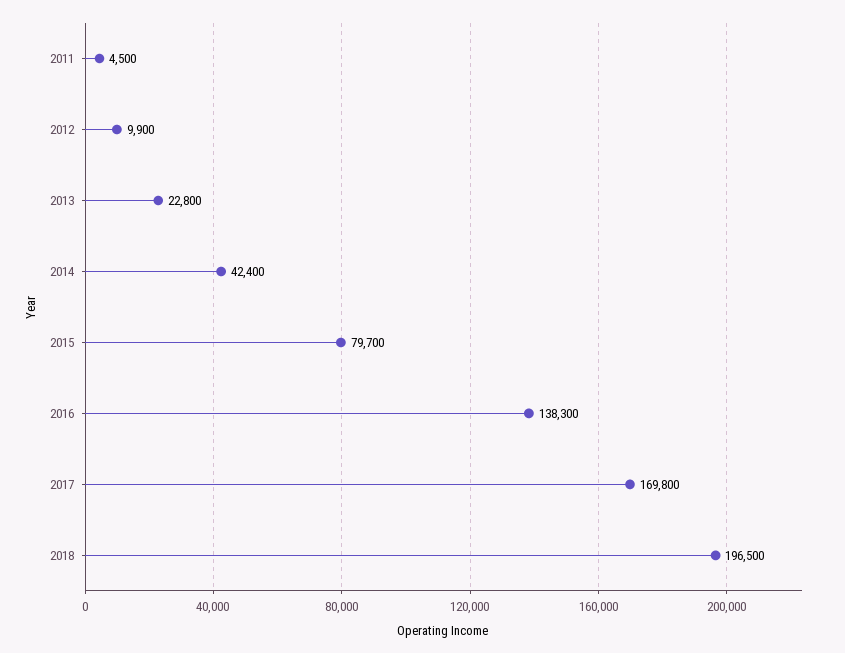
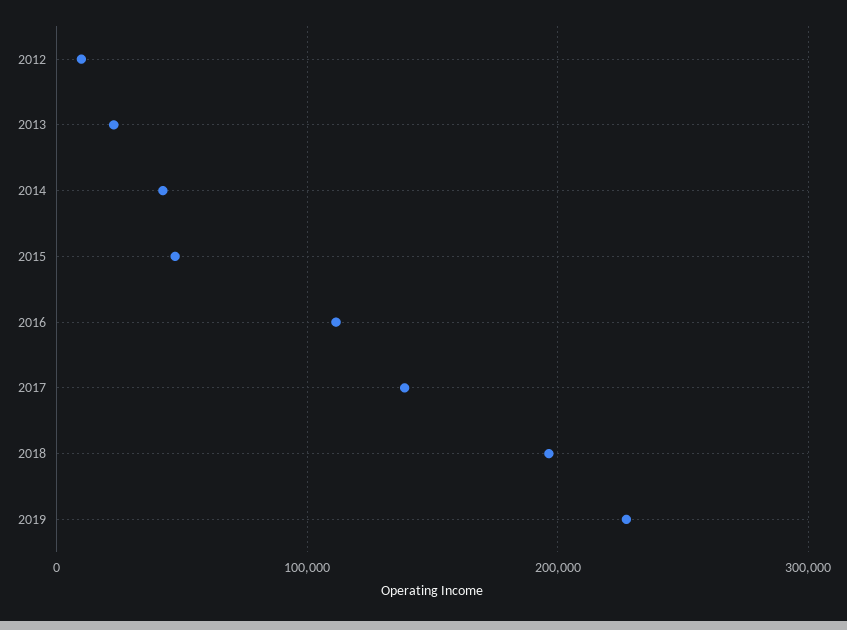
2011: 4500 -> none
2015: 79700 -> 50000
2016: 138300 -> 110000
2017: 169800 -> 140000
2019: none -> 230000

